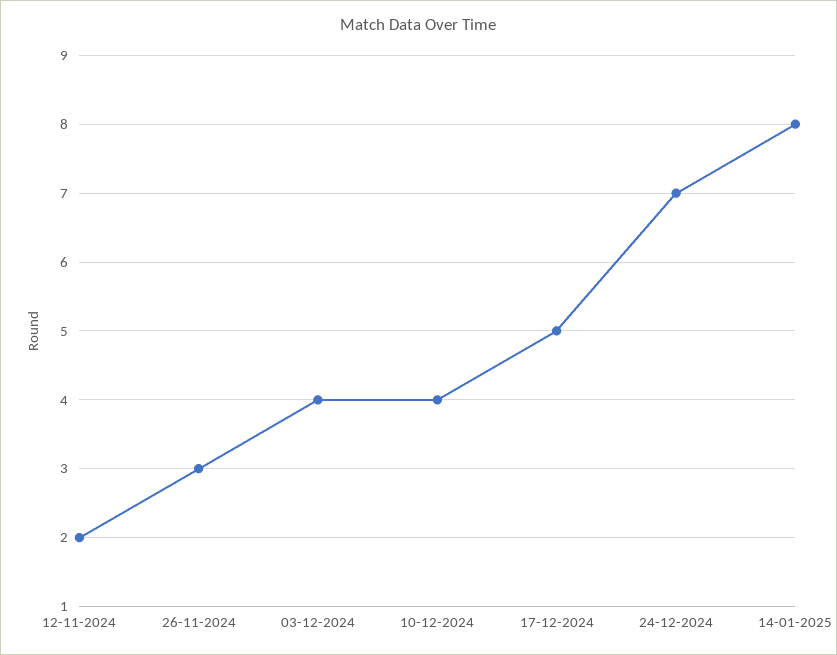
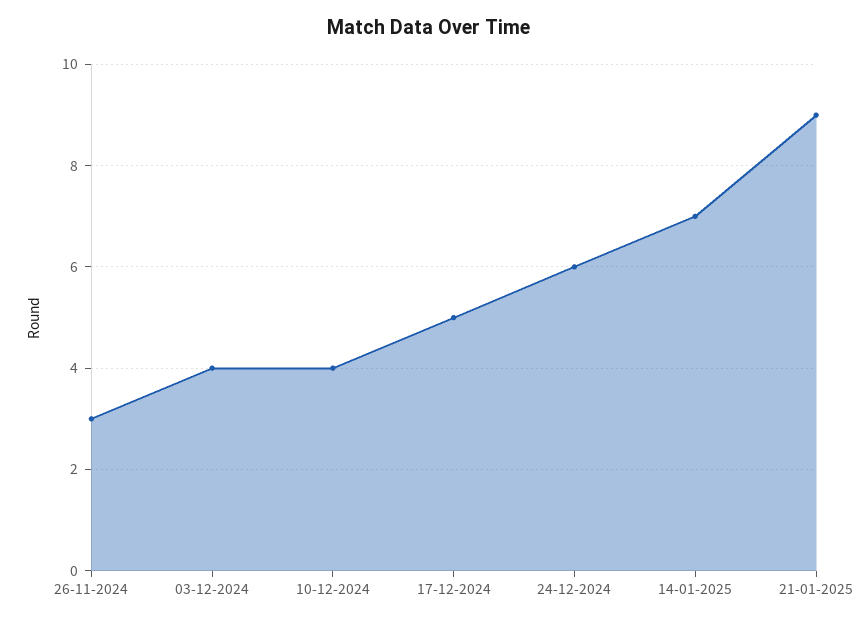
12-11-2024: 2 -> none
24-12-2024: 7 -> 6
14-01-2025: 8 -> 7
21-01-2025: none -> 9

